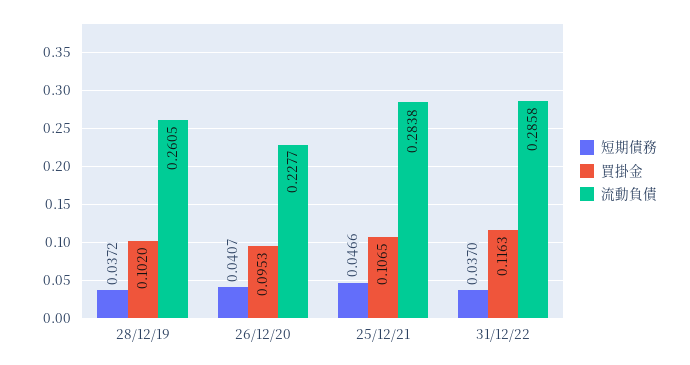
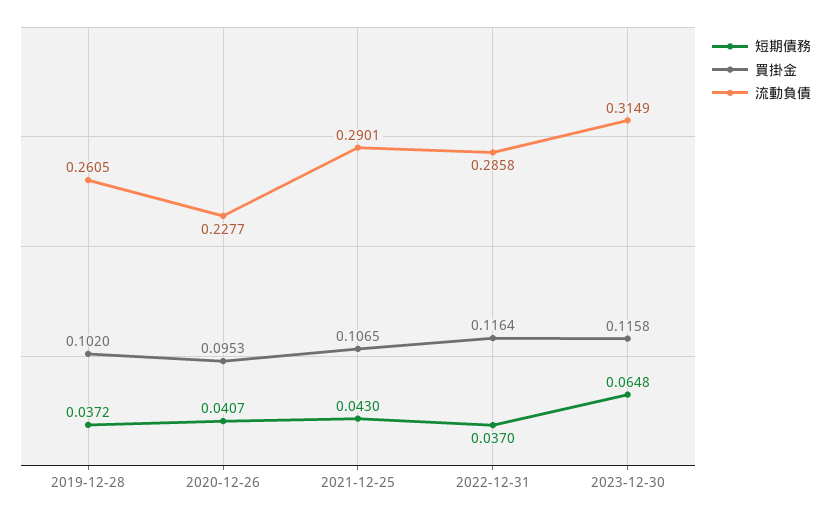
短期債務, 25/12/21: 0.0466 -> 0.043
流動負債, 25/12/21: 0.2838 -> 0.2901
買掛金, 31/12/22: 0.1163 -> 0.1164
短期債務, 2023-12-30: none -> 0.0648
買掛金, 2023-12-30: none -> 0.1158
流動負債, 2023-12-30: none -> 0.3149

